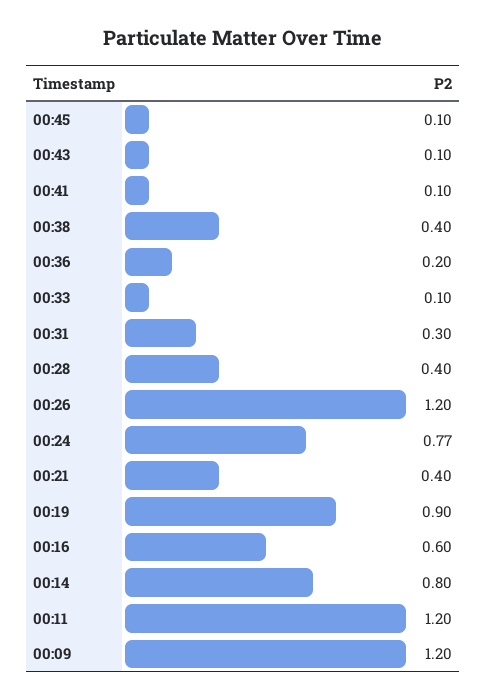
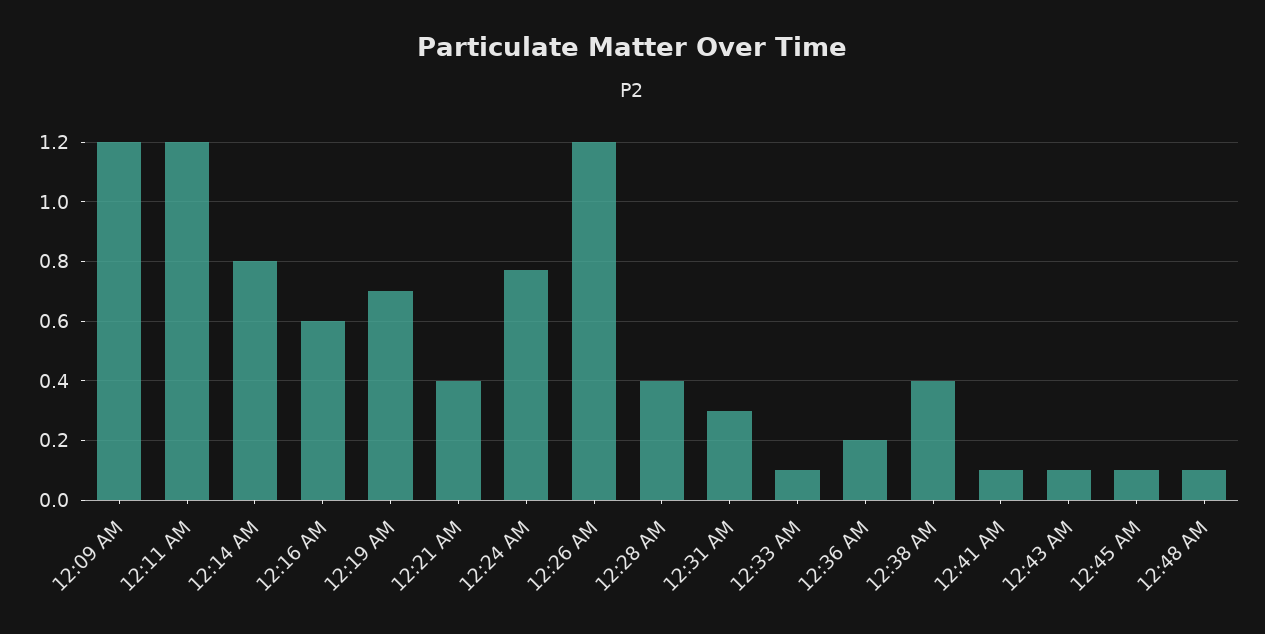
00:19: 0.9 -> 0.7
12:48 AM: none -> 0.1

